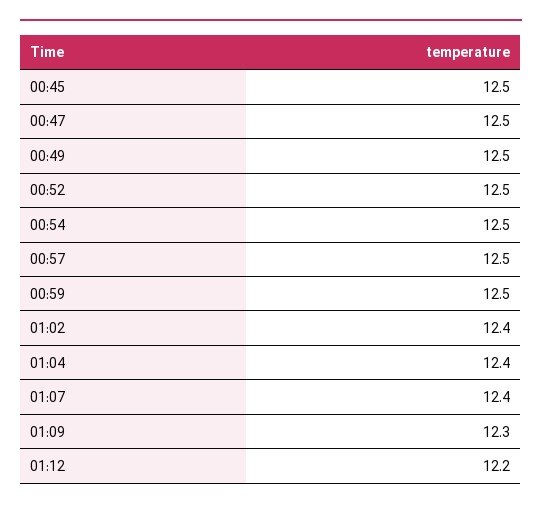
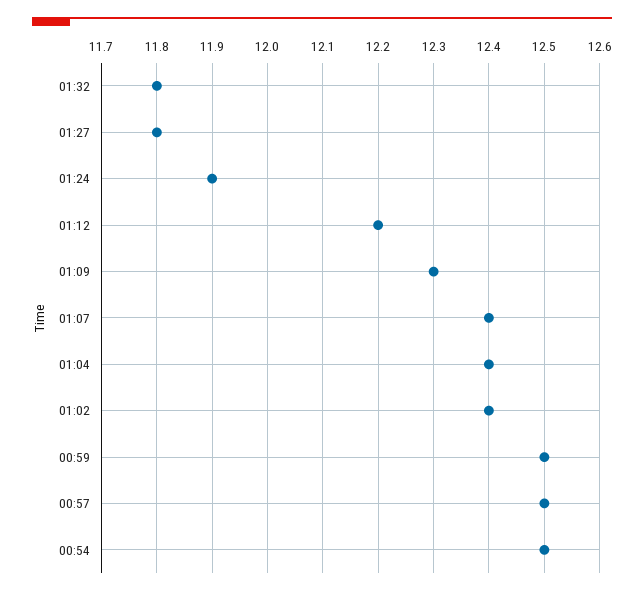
00:45: 12.5 -> none
00:47: 12.5 -> none
00:49: 12.5 -> none
00:52: 12.5 -> none
01:32: none -> 11.8
01:27: none -> 11.8
01:24: none -> 11.9

